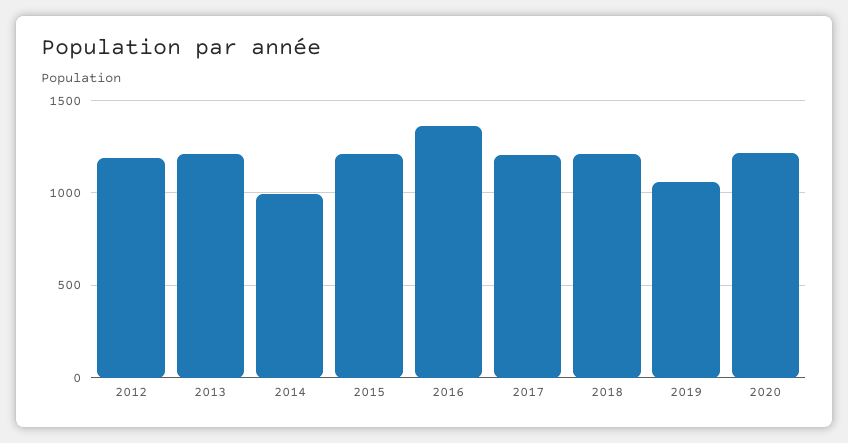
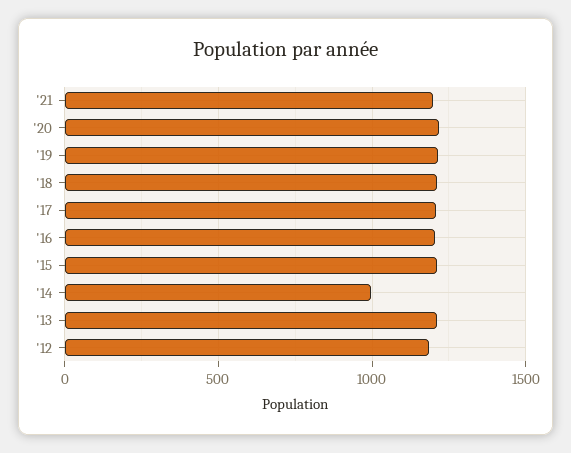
2016: 1350 -> 1200
2019: 1050 -> 1200
'21: none -> 1200

